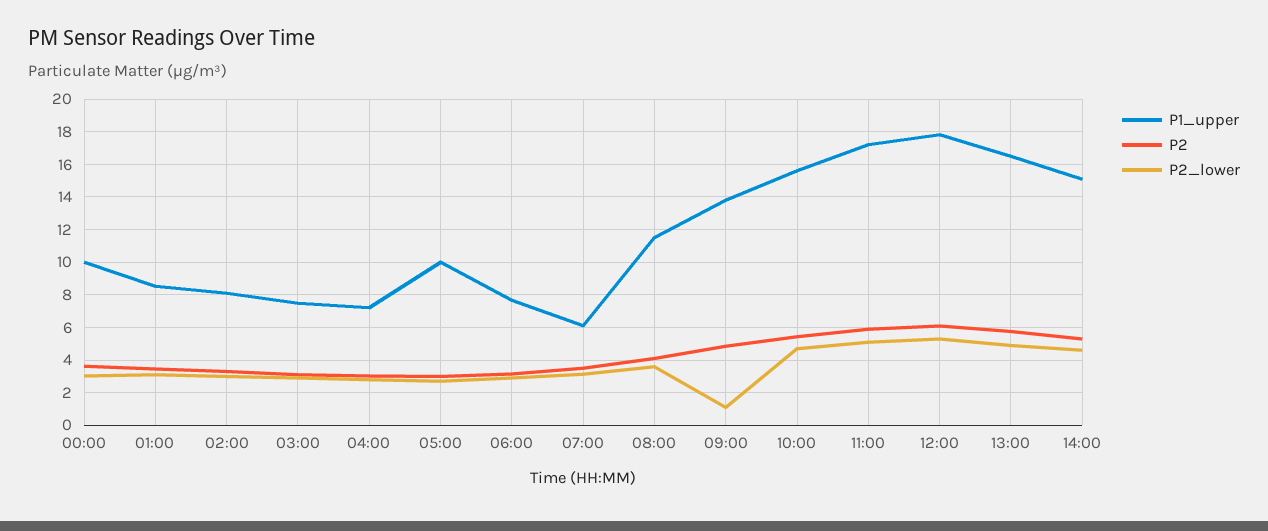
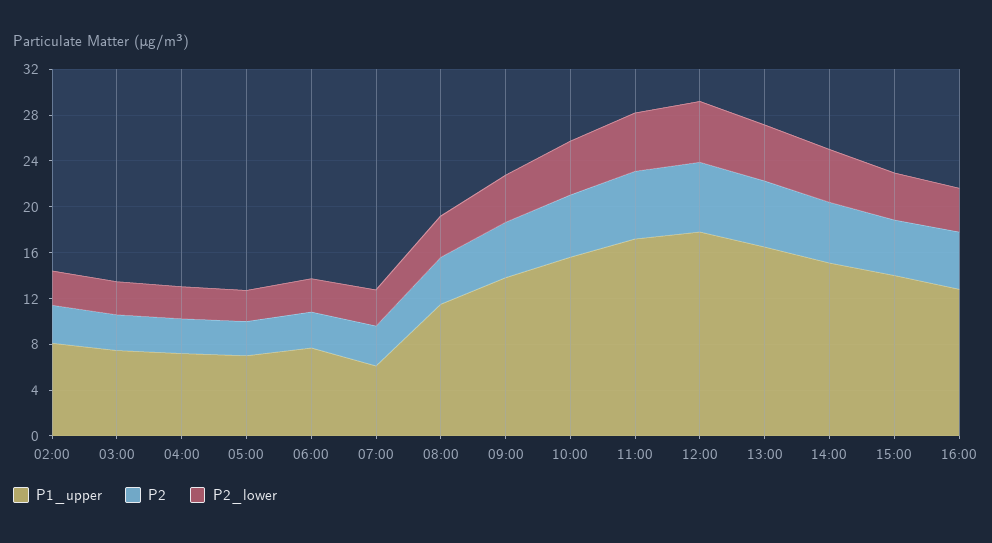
P1_upper, 00:00: 10 -> none
P2, 00:00: 3.5 -> none
P2_lower, 00:00: 3 -> none
P1_upper, 01:00: 8.5 -> none
P2, 01:00: 3.5 -> none
P2_lower, 01:00: 3 -> none
P1_upper, 05:00: 10 -> 7
P2_lower, 09:00: 1 -> 4
P1_upper, 15:00: none -> 14
P2, 15:00: none -> 5
P2_lower, 15:00: none -> 4
P1_upper, 16:00: none -> 13
P2, 16:00: none -> 5
P2_lower, 16:00: none -> 4

